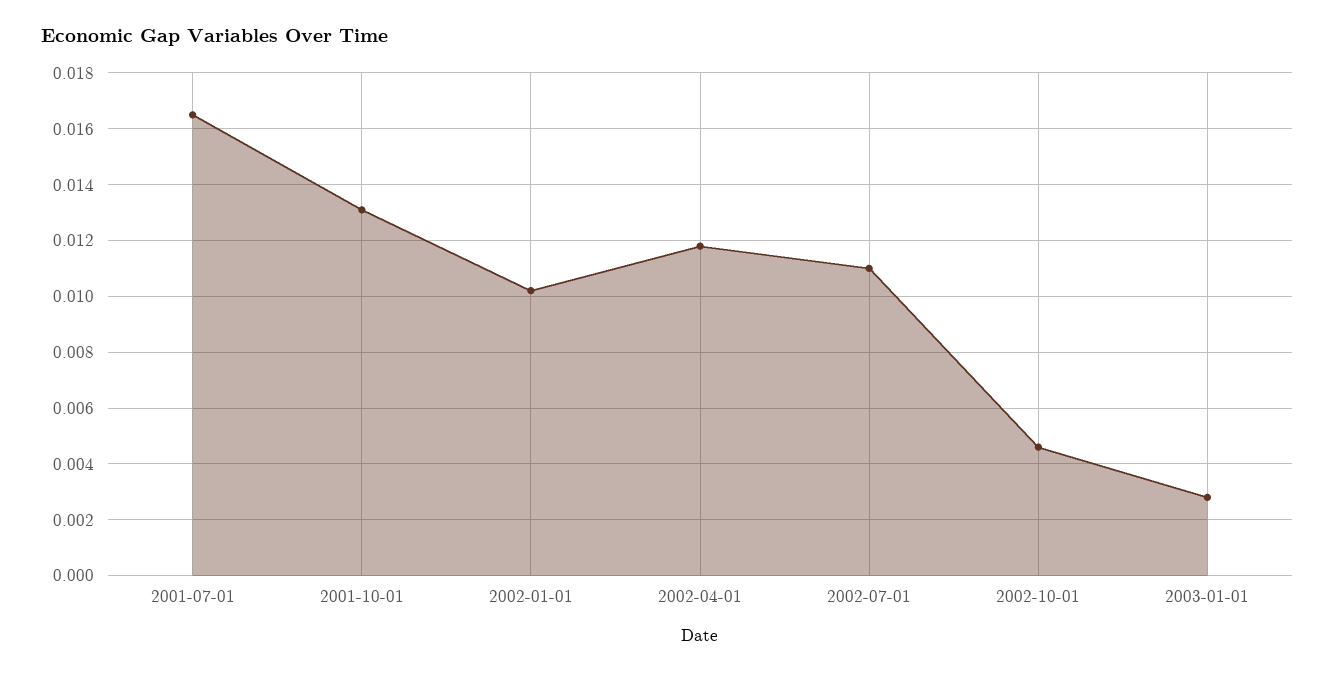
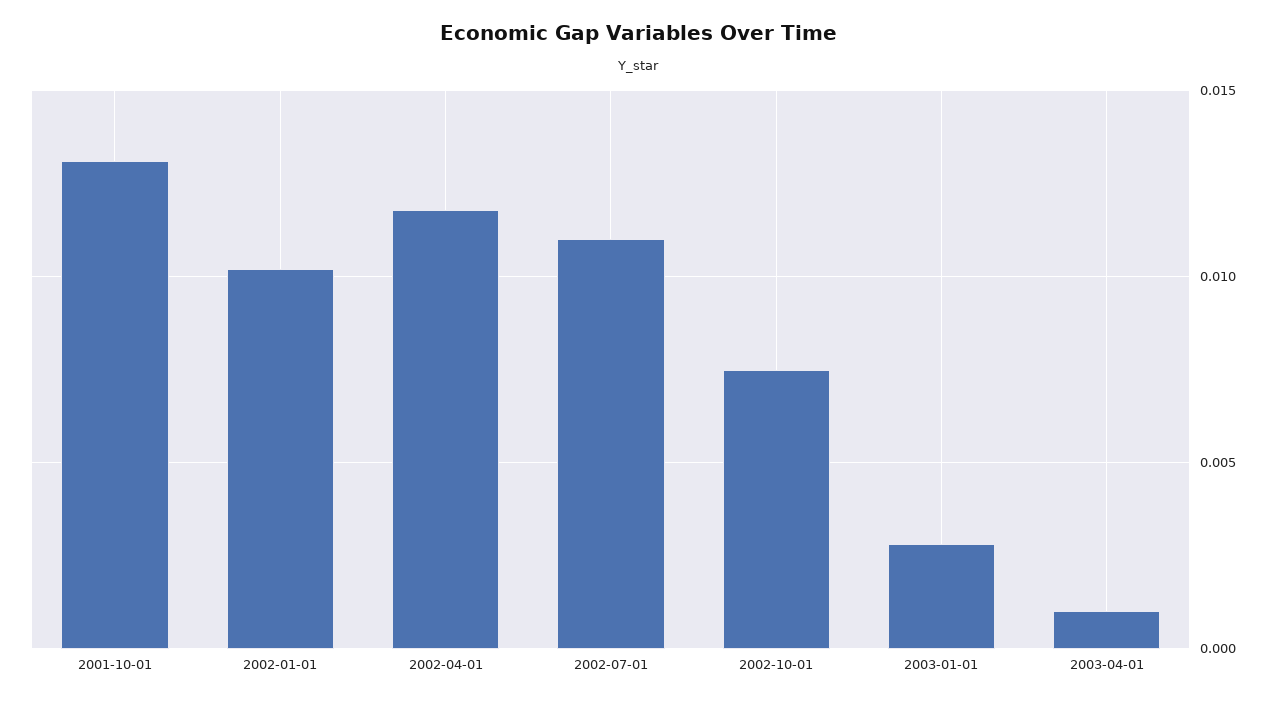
2001-07-01: 0.0165 -> none
2002-10-01: 0.0045 -> 0.0075
2003-04-01: none -> 0.001

